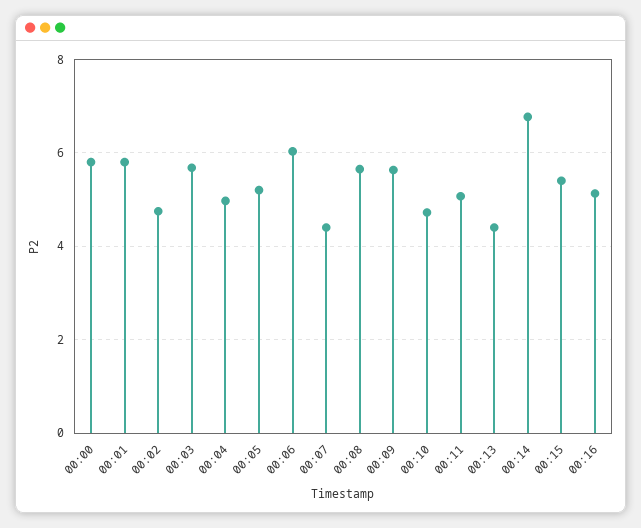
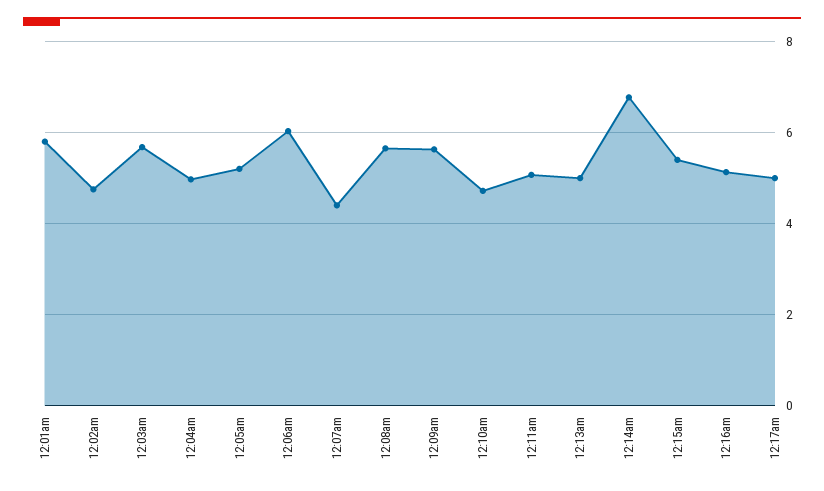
00:00: 5.8 -> none
00:13: 4.4 -> 5
12:17am: none -> 5

